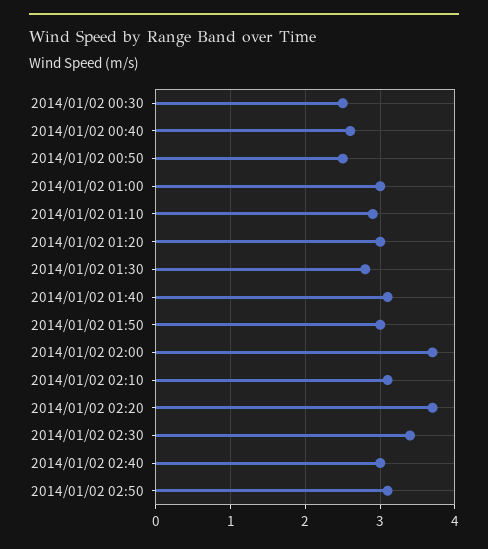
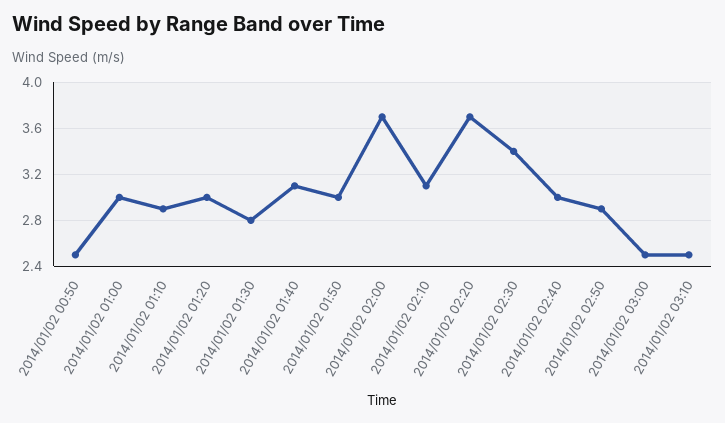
2014/01/02 00:30: 2.5 -> none
2014/01/02 00:40: 2.6 -> none
2014/01/02 02:50: 3.1 -> 2.9
2014/01/02 03:00: none -> 2.5
2014/01/02 03:10: none -> 2.5

